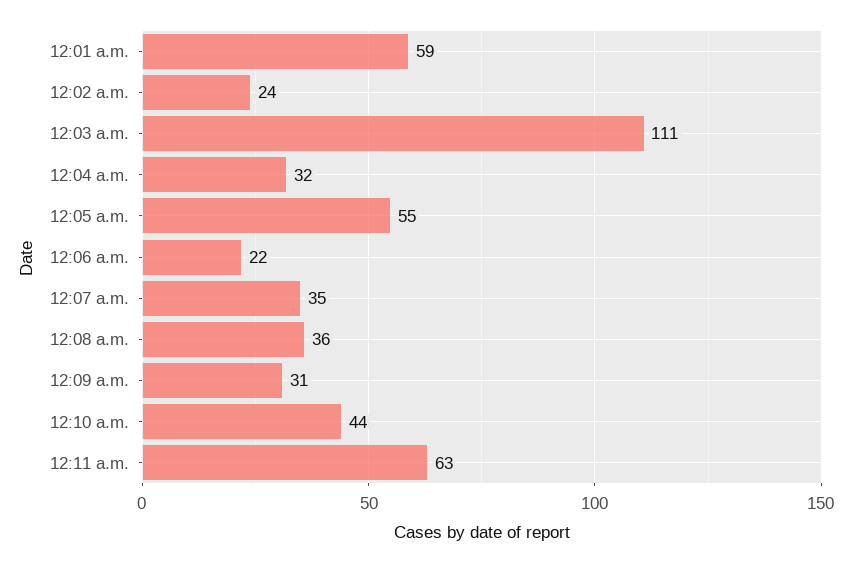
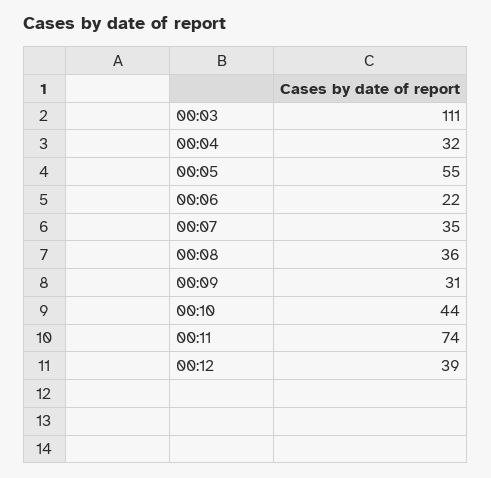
12:01 a.m.: 59 -> none
12:02 a.m.: 24 -> none
12:11 a.m.: 63 -> 74
00:12: none -> 39

